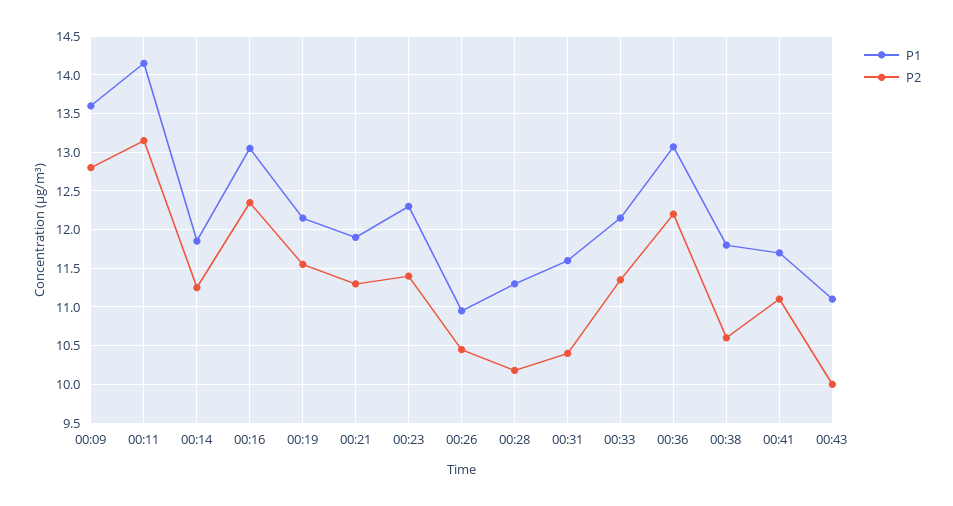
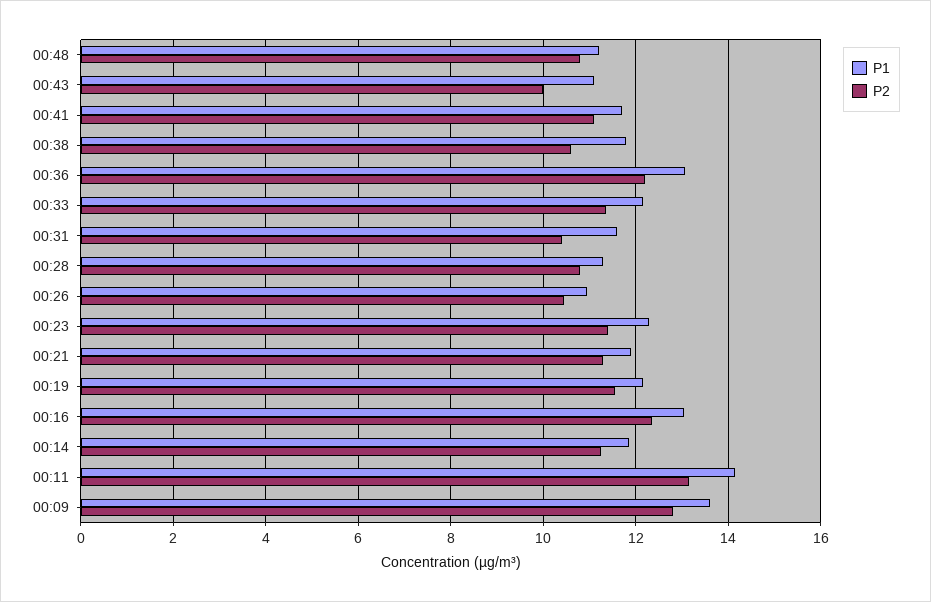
P2, 00:28: 10.2 -> 10.8
P1, 00:48: none -> 11.2
P2, 00:48: none -> 10.8

